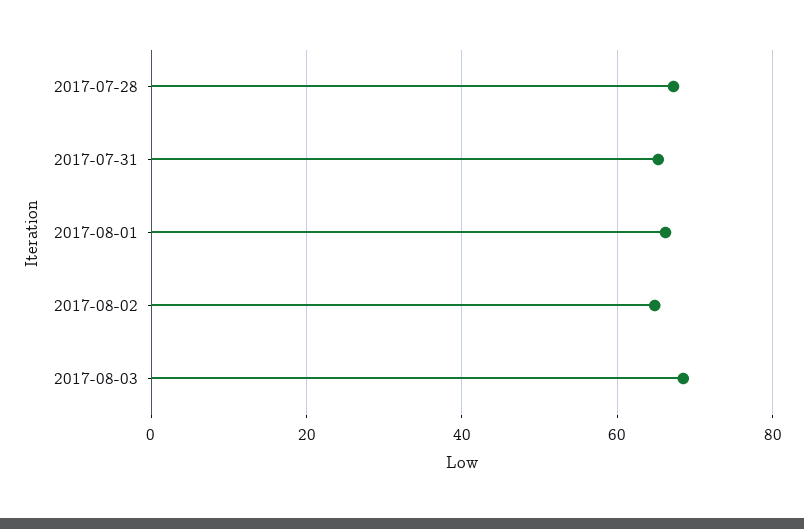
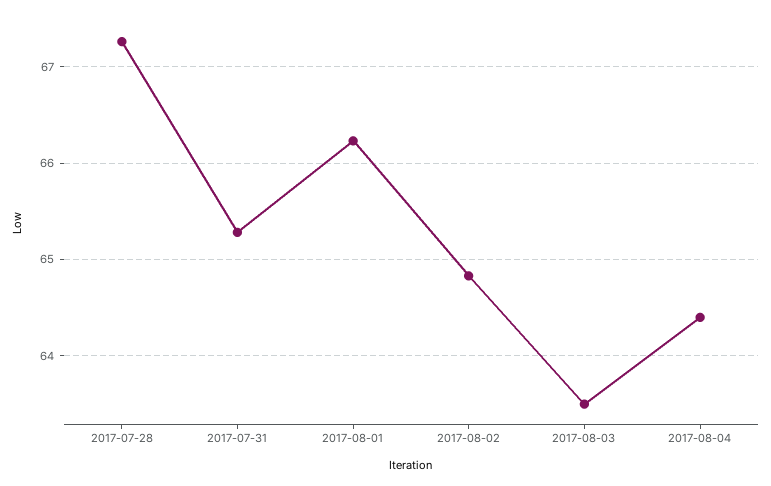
2017-08-03: 68 -> 63.5
2017-08-04: none -> 64.4

